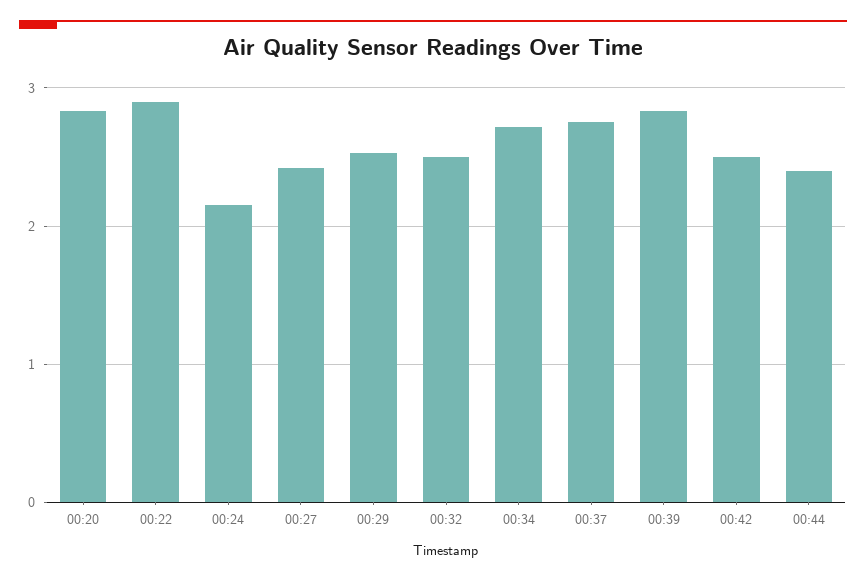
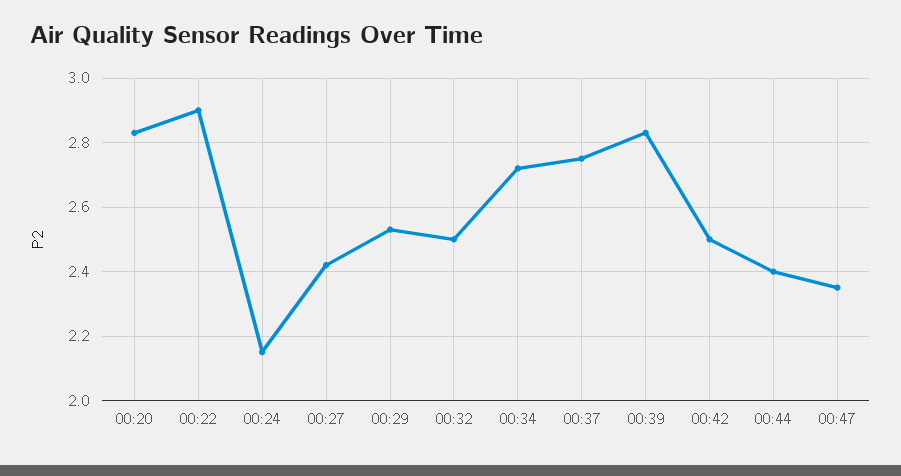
00:47: none -> 2.35

